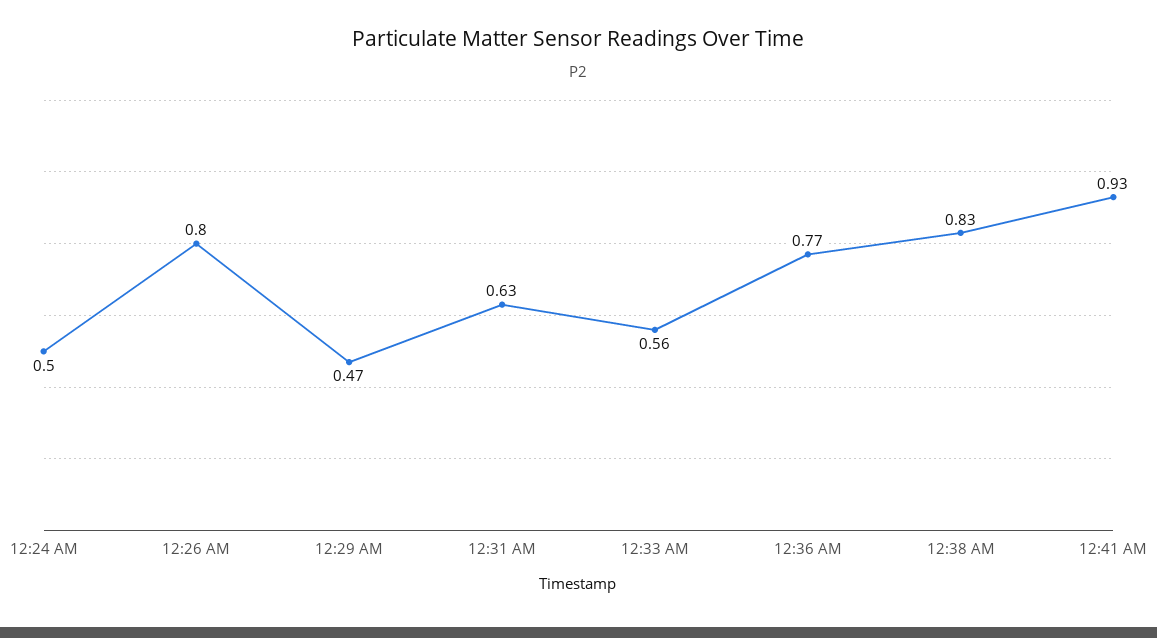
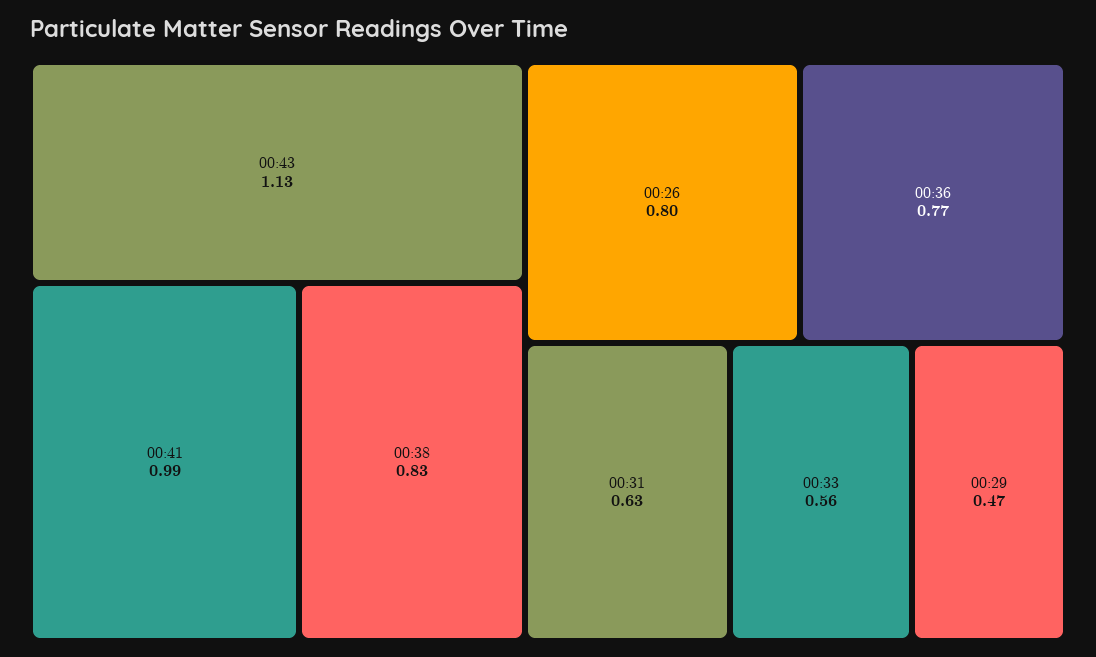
12:24 AM: 0.5 -> none
12:41 AM: 0.93 -> 0.99
00:43: none -> 1.13

